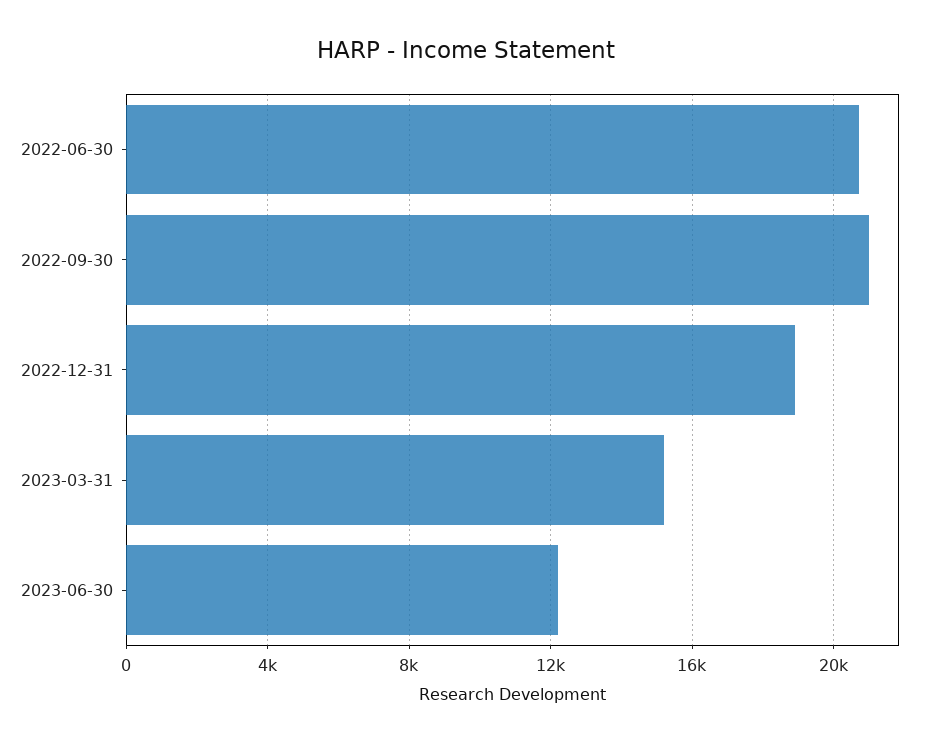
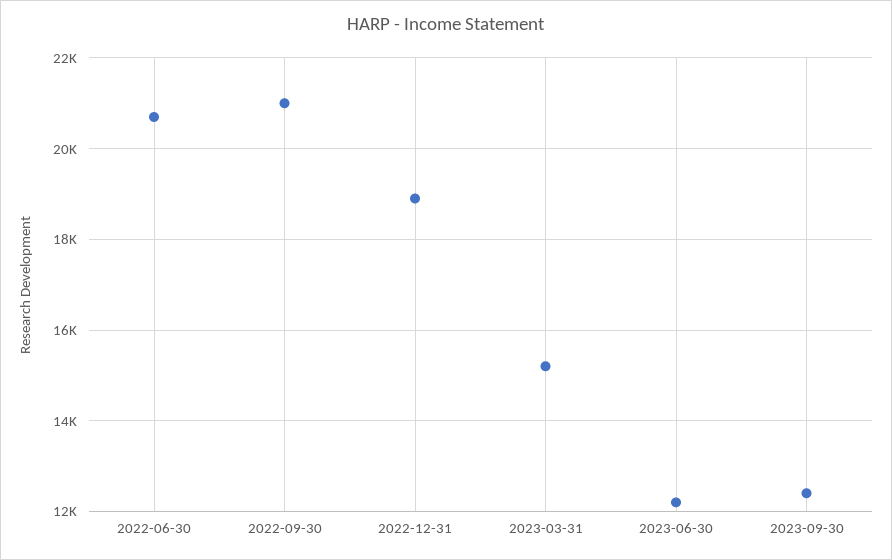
2023-09-30: none -> 12400

